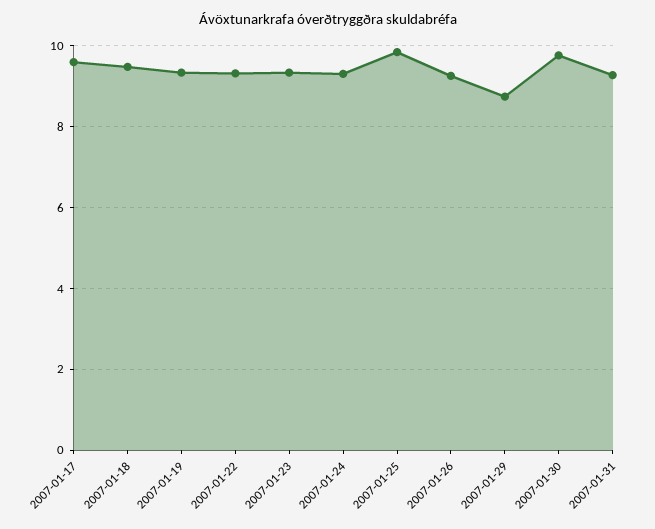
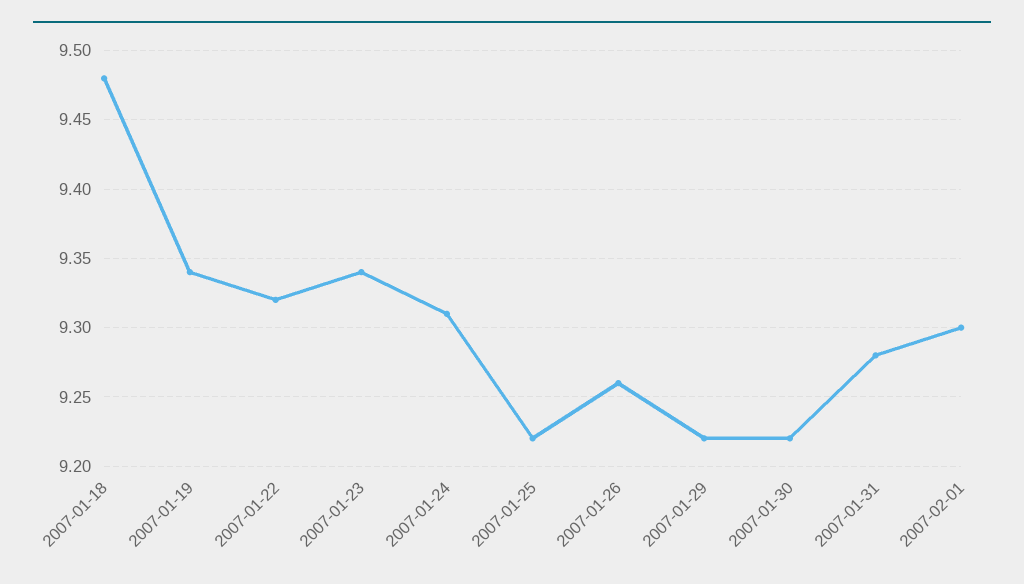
2007-01-17: 9.6 -> none
2007-01-25: 9.8 -> 9.22
2007-01-29: 8.8 -> 9.22
2007-01-30: 9.8 -> 9.22
2007-02-01: none -> 9.3

